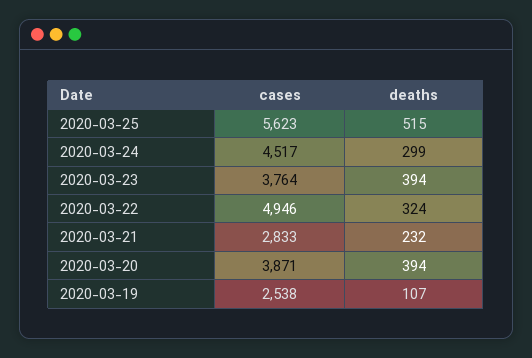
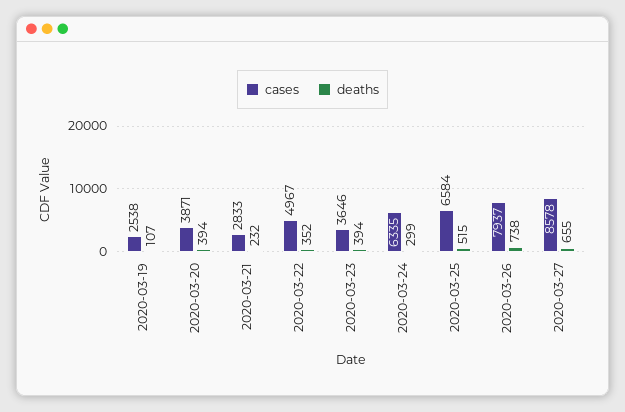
cases, 2020-03-25: 5623 -> 6584
cases, 2020-03-24: 4517 -> 6335
cases, 2020-03-23: 3764 -> 3646
cases, 2020-03-22: 4946 -> 4967
deaths, 2020-03-22: 324 -> 352
cases, 2020-03-26: none -> 7937
deaths, 2020-03-26: none -> 738
cases, 2020-03-27: none -> 8578
deaths, 2020-03-27: none -> 655

